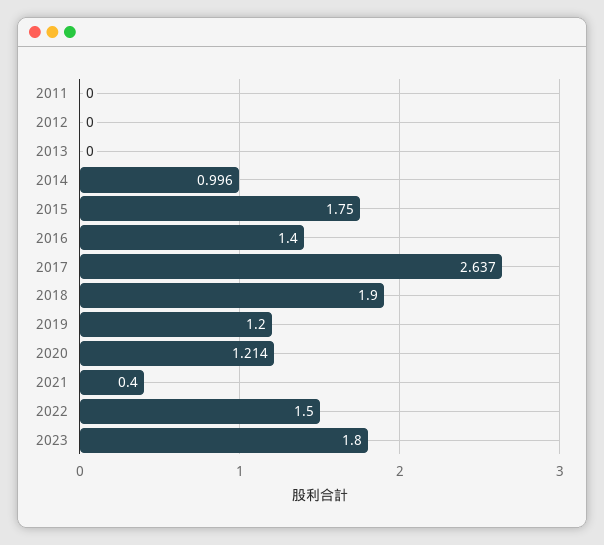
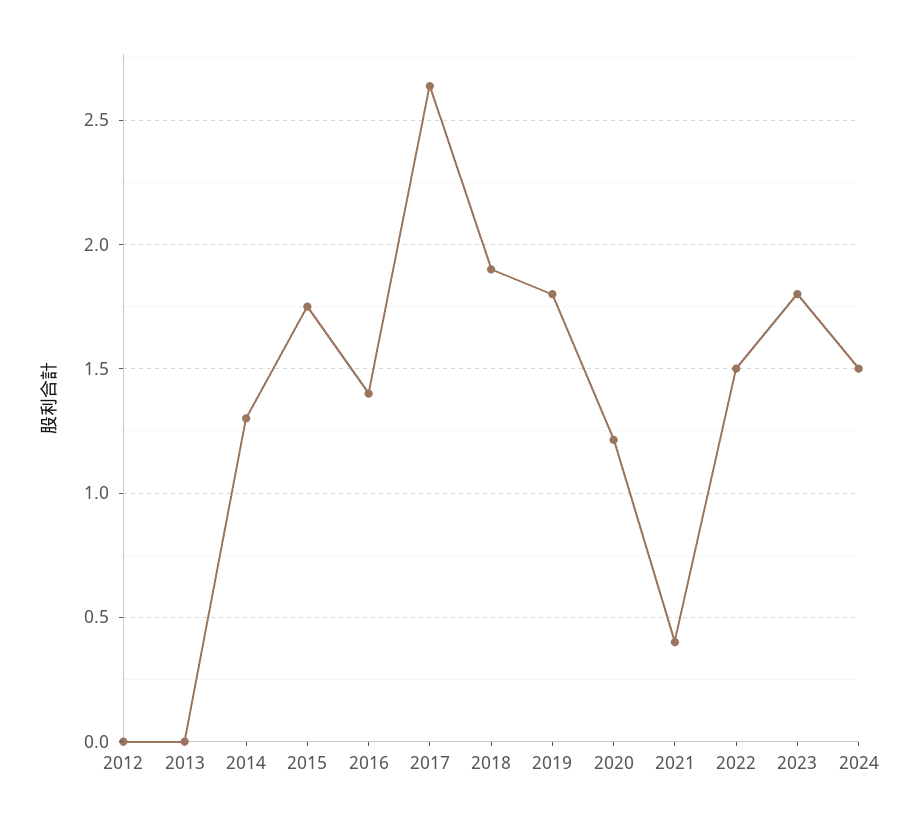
2011: 0 -> none
2014: 0.996 -> 1.3
2019: 1.2 -> 1.8
2024: none -> 1.5

